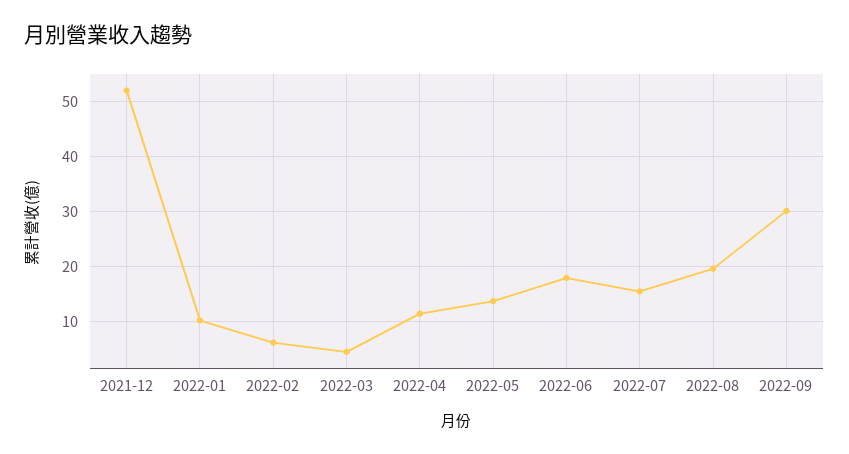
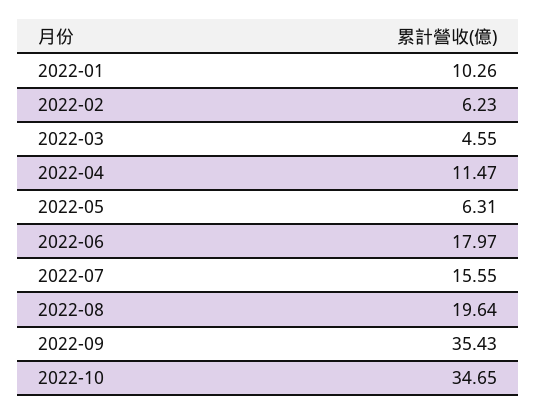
2021-12: 52 -> none
2022-05: 14 -> 6.31
2022-09: 30 -> 35.43
2022-10: none -> 34.65

